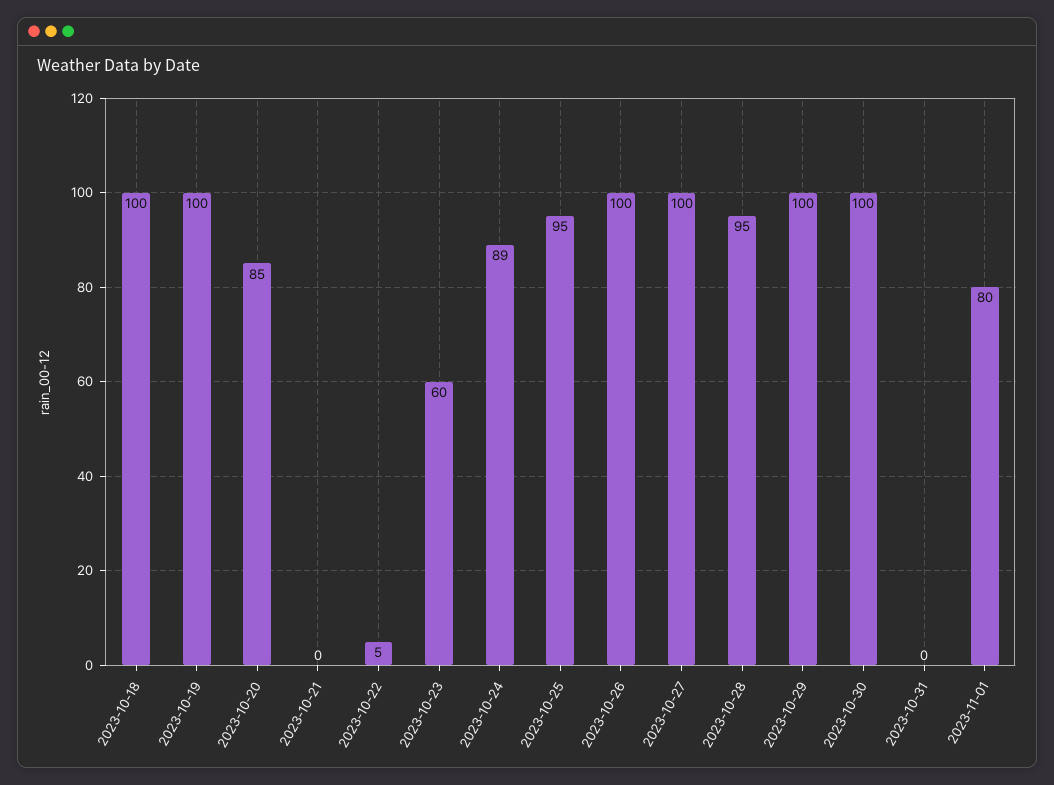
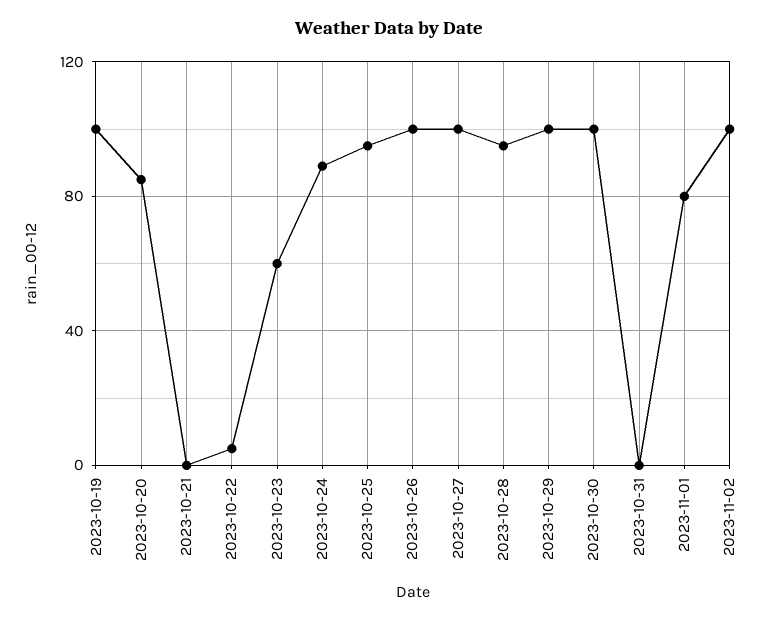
2023-10-18: 100 -> none
2023-11-02: none -> 100

